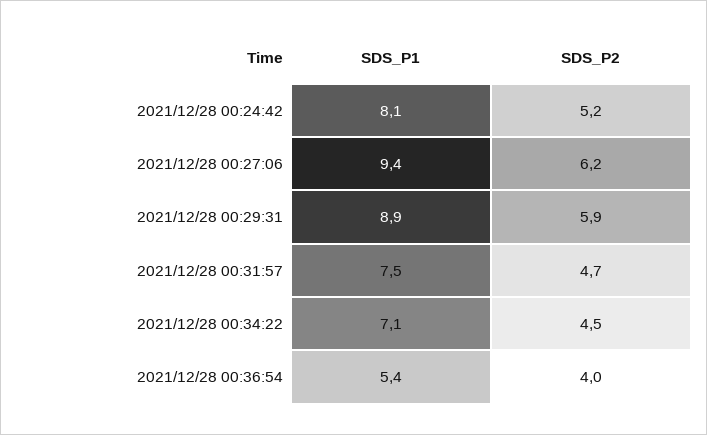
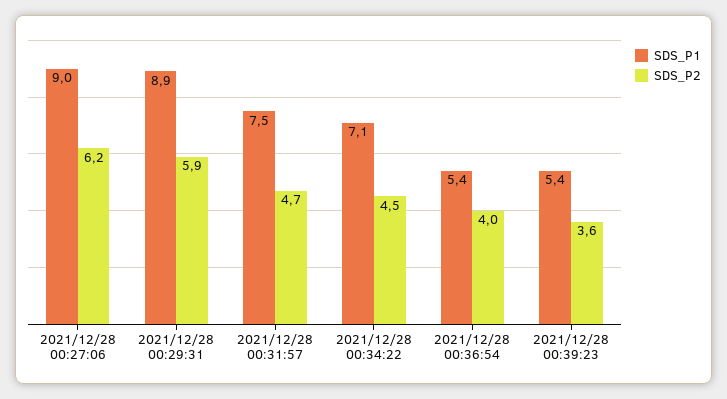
SDS_P1, 2021/12/28 00:24:42: 8.1 -> none
SDS_P2, 2021/12/28 00:24:42: 5.2 -> none
SDS_P1, 2021/12/28 00:27:06: 9.4 -> 9
SDS_P1, 2021/12/28 00:39:23: none -> 5.4
SDS_P2, 2021/12/28 00:39:23: none -> 3.6

